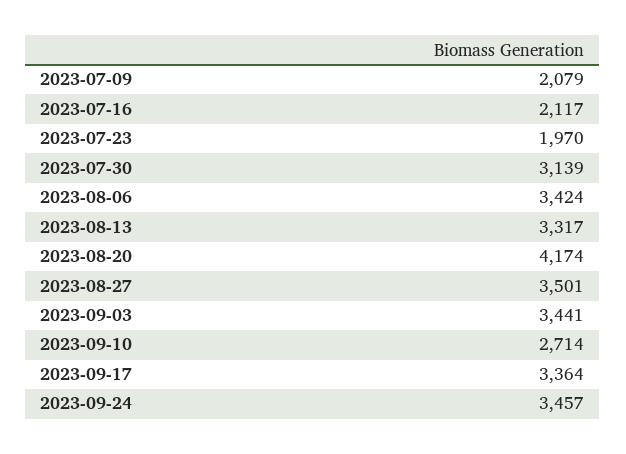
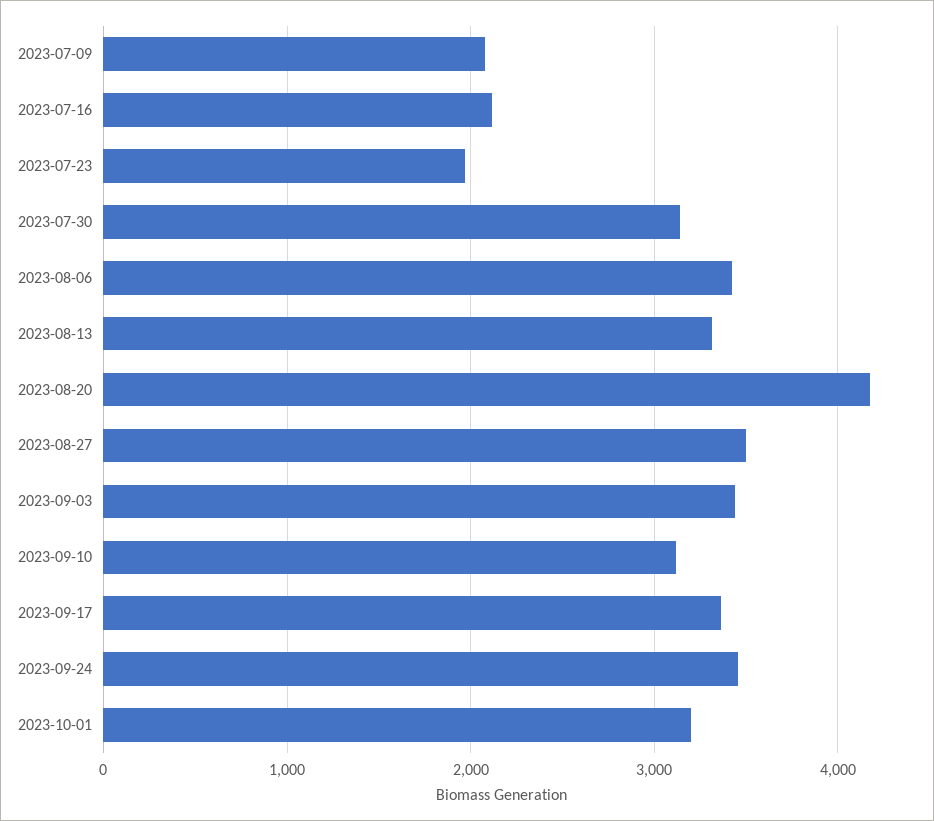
2023-09-10: 2714 -> 3100
2023-10-01: none -> 3200

